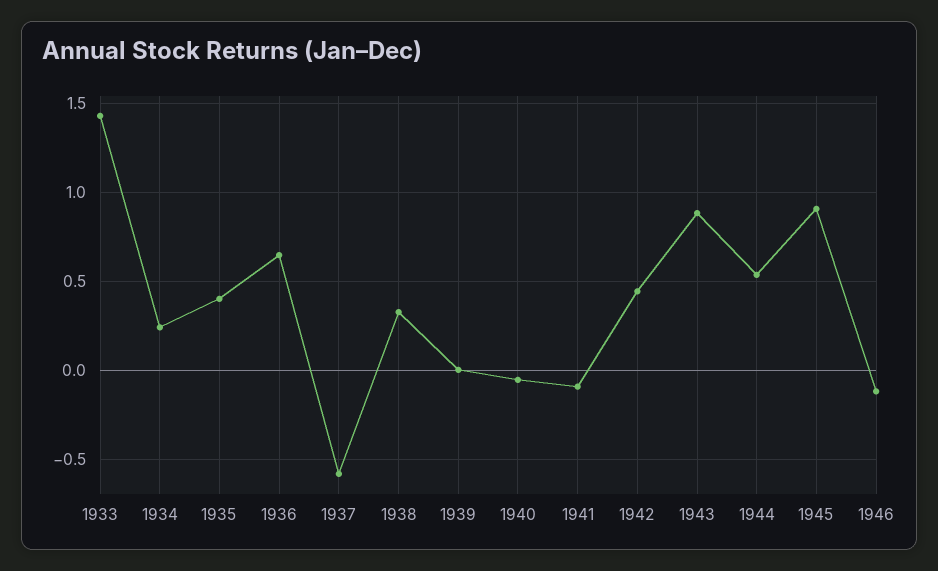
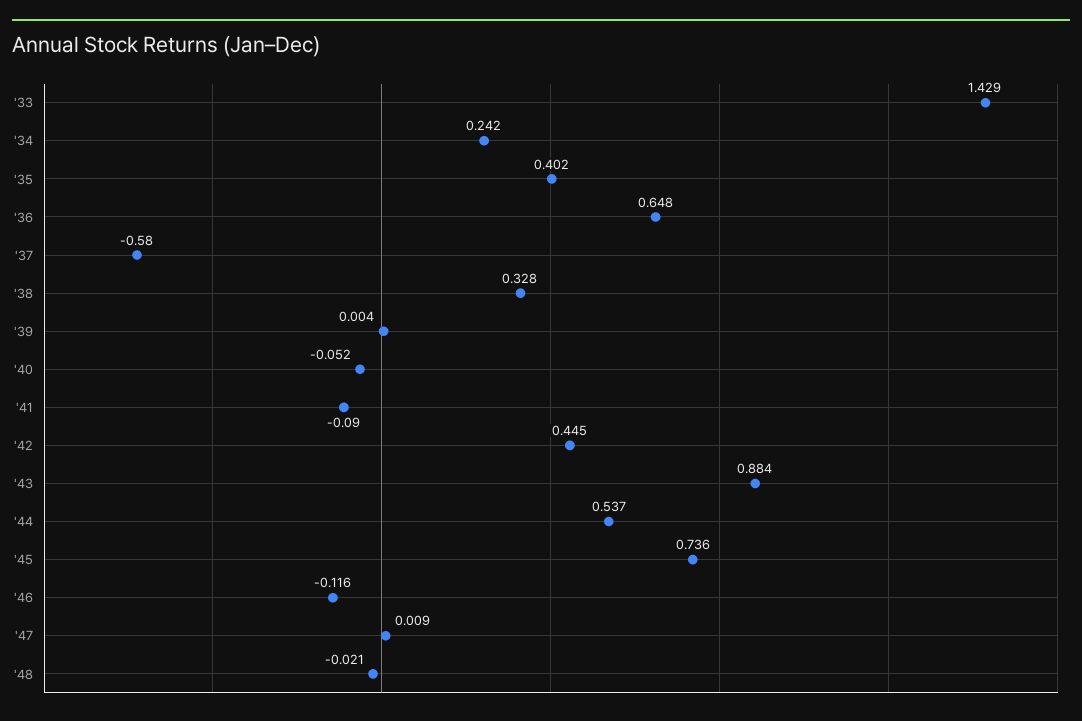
1945: 0.9 -> 0.736
'47: none -> 0.009
'48: none -> -0.021

